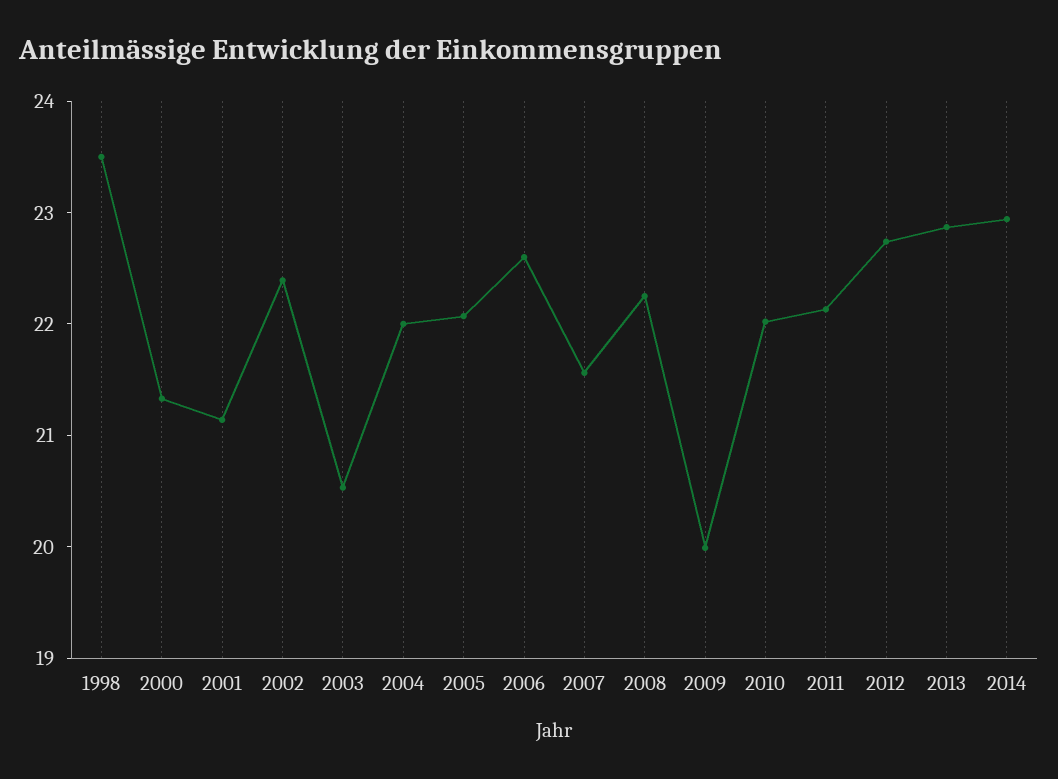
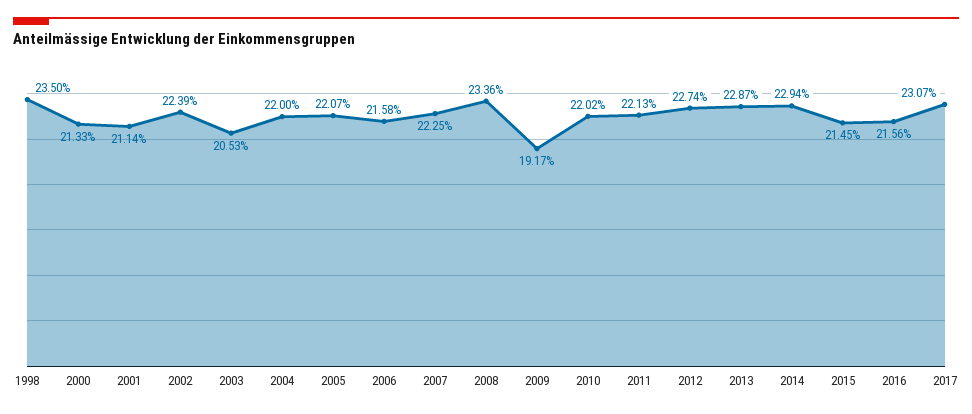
2006: 22.6 -> 21.58
2007: 21.6 -> 22.25
2008: 22.2 -> 23.36
2009: 20 -> 19.17
2015: none -> 21.45
2016: none -> 21.56
2017: none -> 23.07

